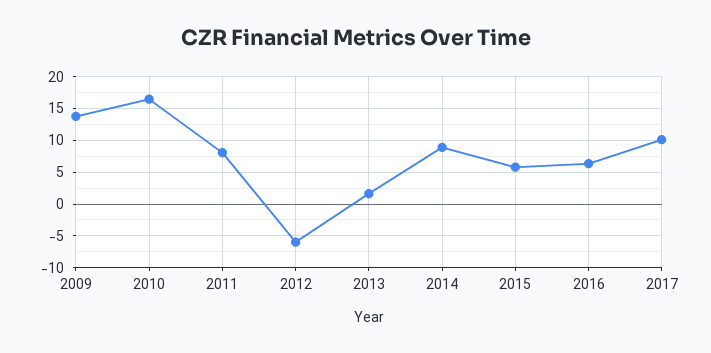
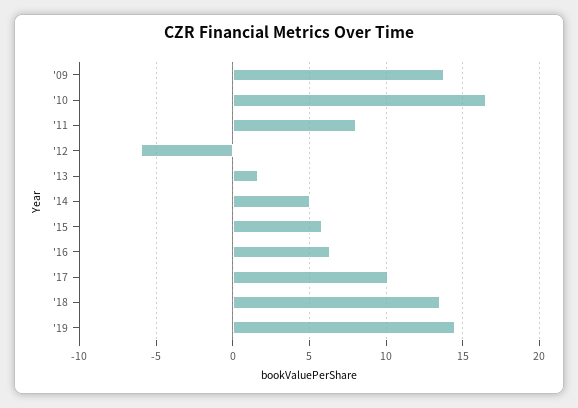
2014: 9 -> 5
'18: none -> 13.5
'19: none -> 14.5

